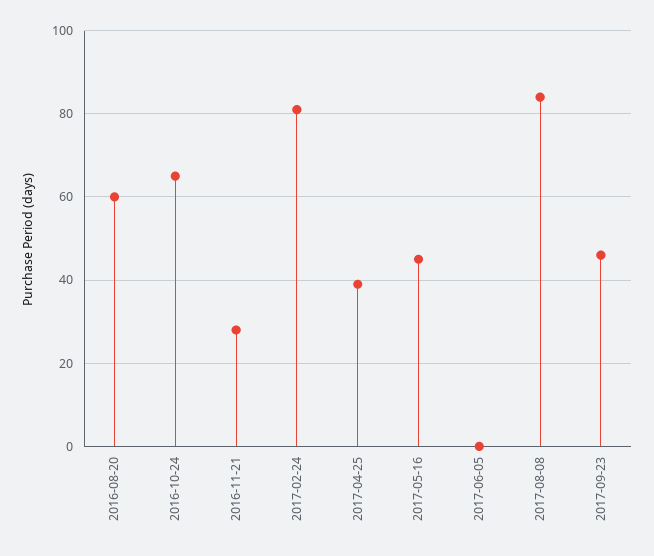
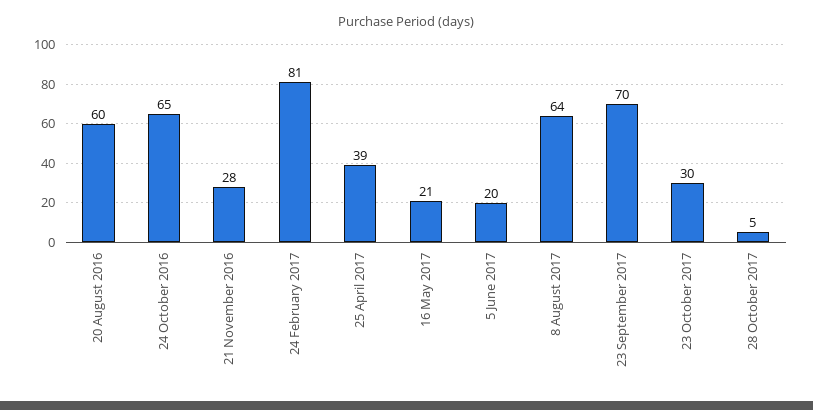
2017-05-16: 45 -> 21
2017-06-05: 0 -> 20
2017-08-08: 85 -> 64
2017-09-23: 45 -> 70
23 October 2017: none -> 30
28 October 2017: none -> 5

